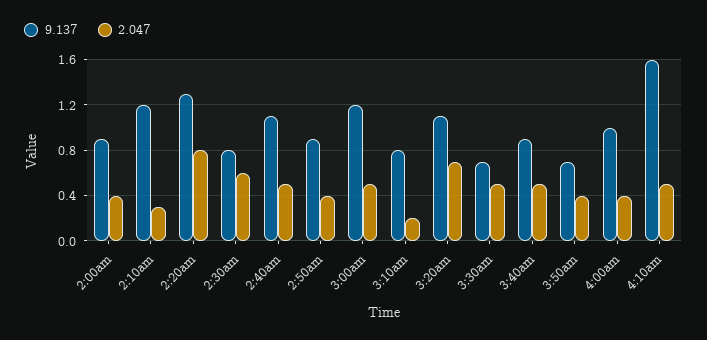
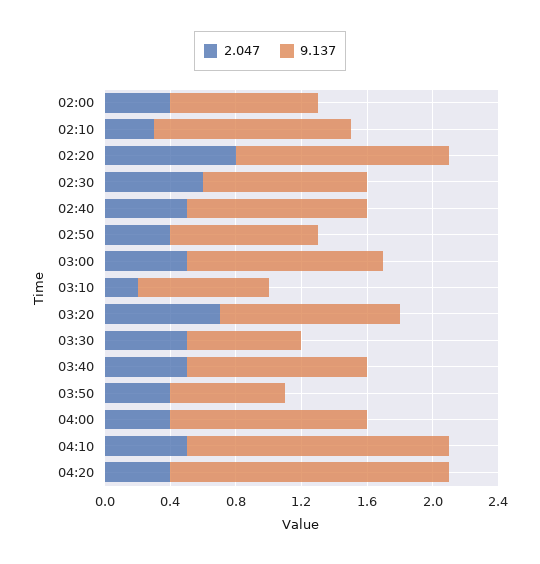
9.137, 2:30am: 0.8 -> 1
9.137, 3:40am: 0.9 -> 1.1
9.137, 4:00am: 1 -> 1.2
2.047, 04:20: none -> 0.4
9.137, 04:20: none -> 1.7

